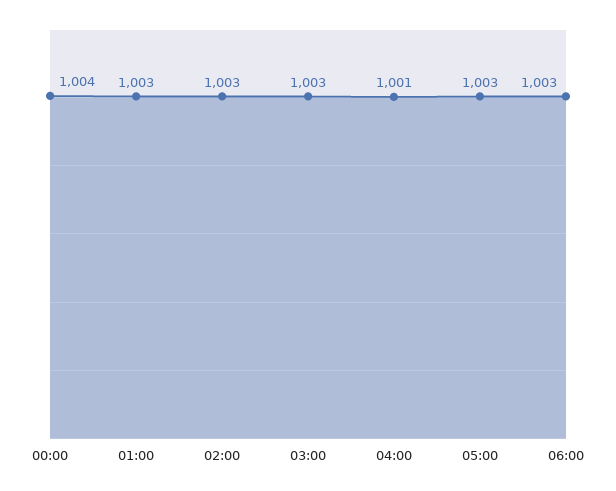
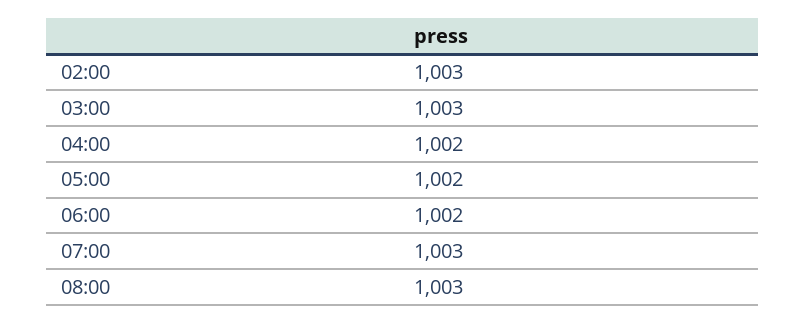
00:00: 1004 -> none
01:00: 1003 -> none
04:00: 1001 -> 1002
05:00: 1003 -> 1002
06:00: 1003 -> 1002
07:00: none -> 1003
08:00: none -> 1003

